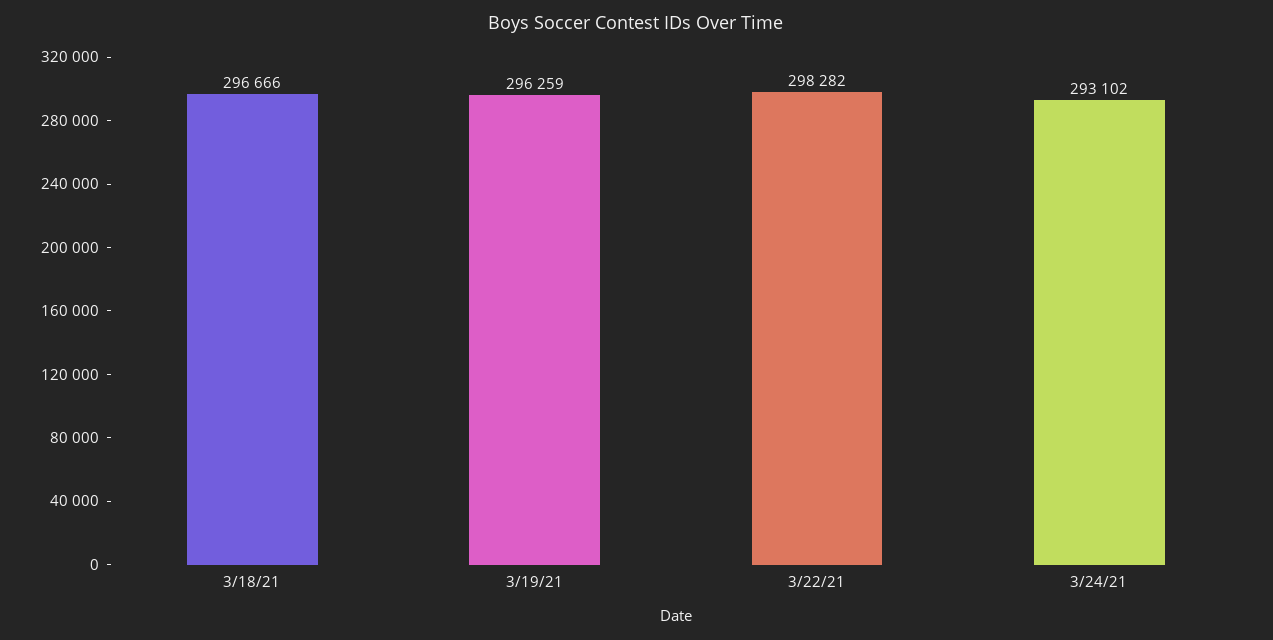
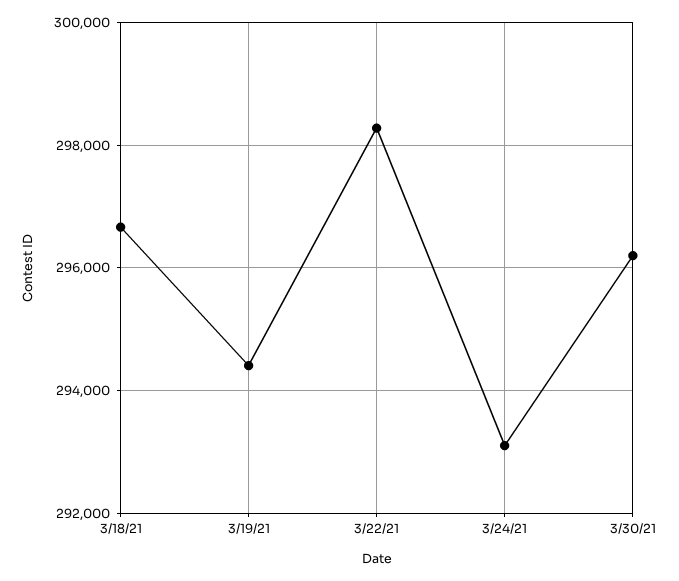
3/19/21: 296259 -> 294400
3/30/21: none -> 296200

